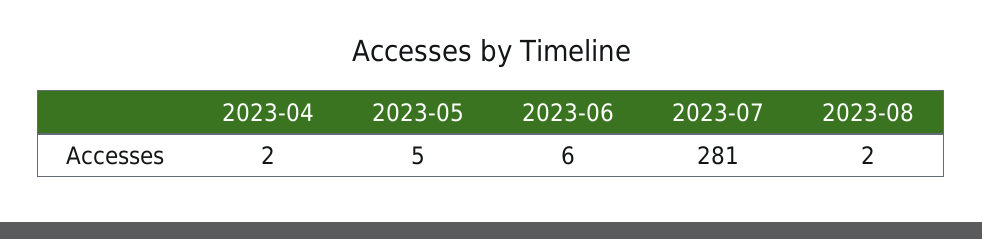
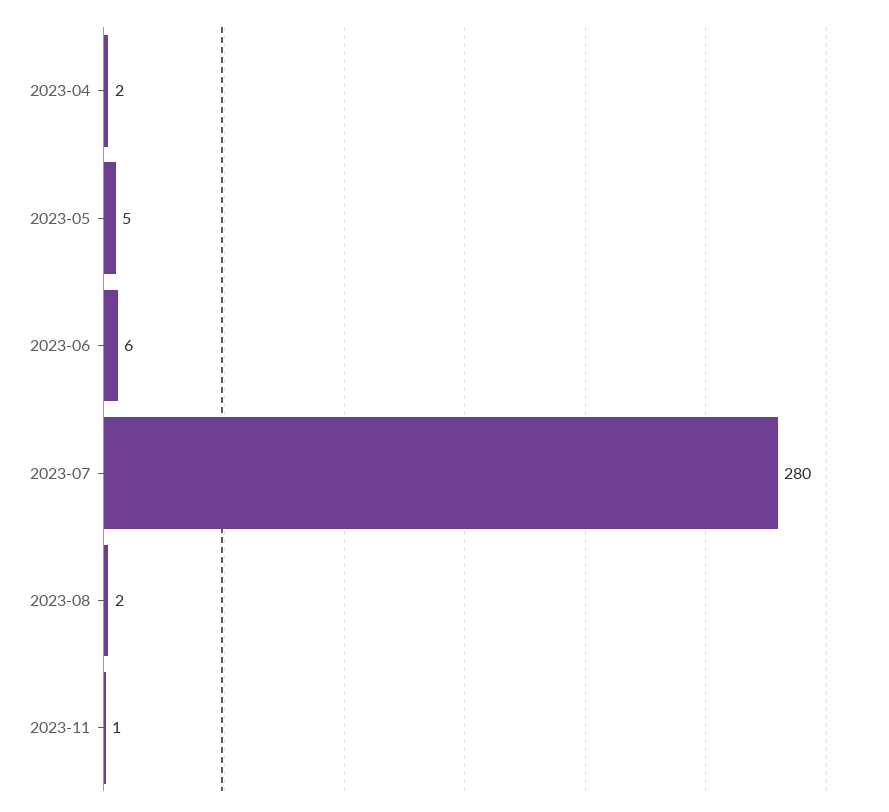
2023-07: 281 -> 280
2023-11: none -> 1

